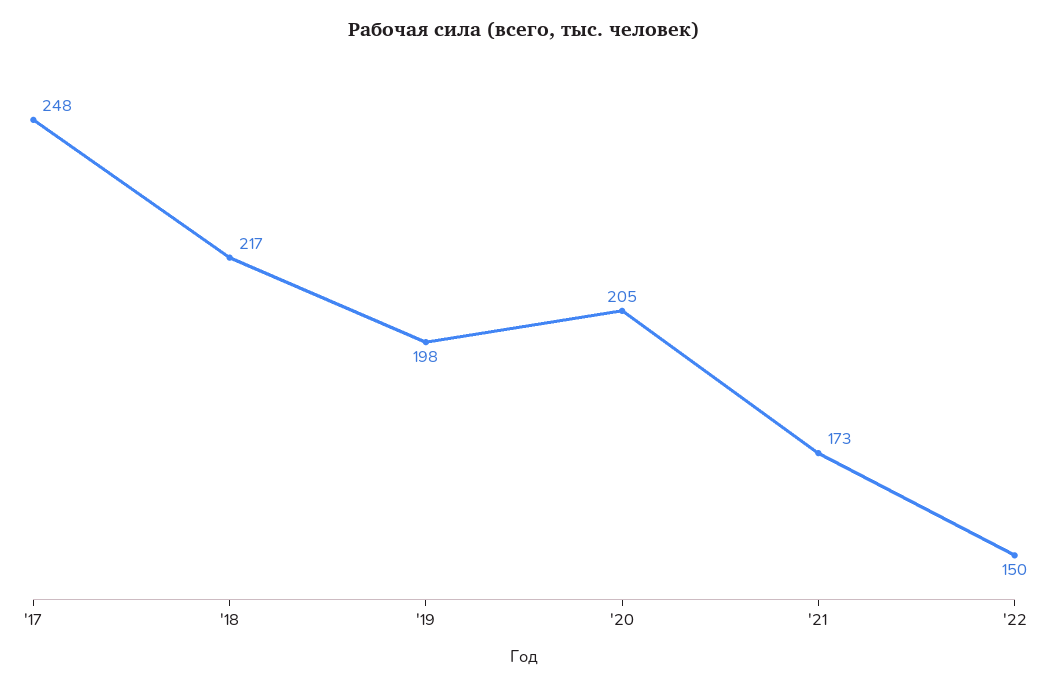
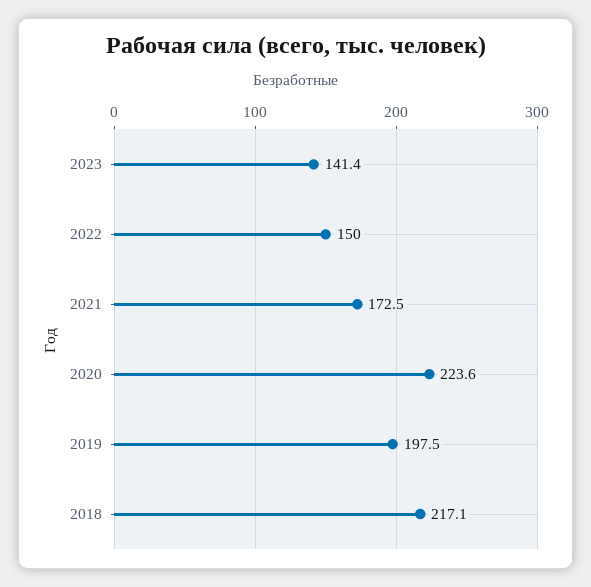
'17: 248 -> none
'20: 205 -> 223.6
2023: none -> 141.4

